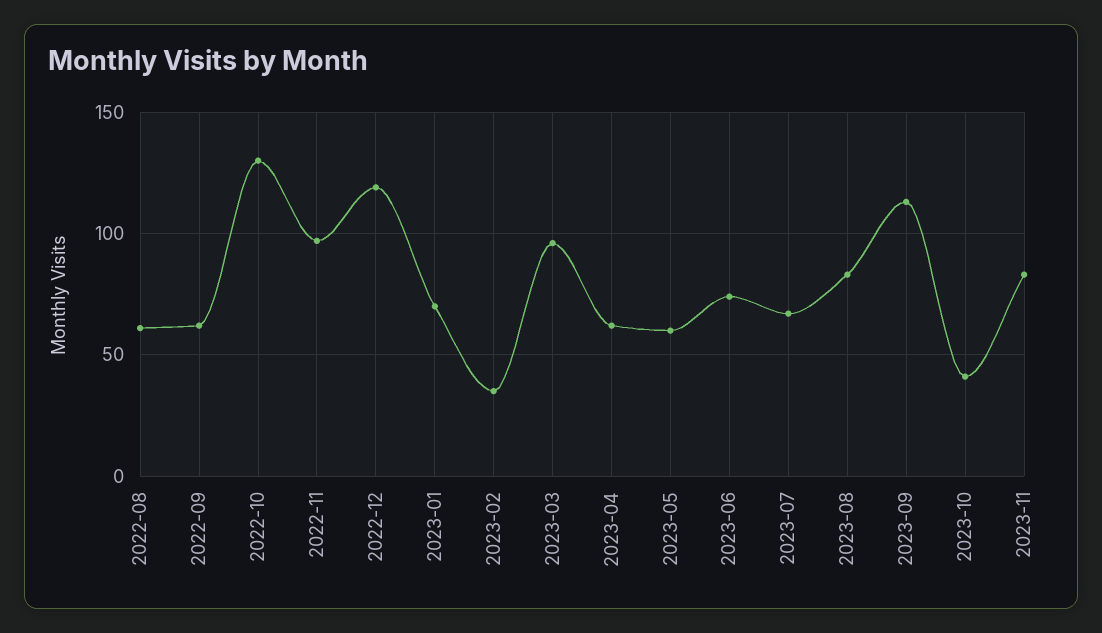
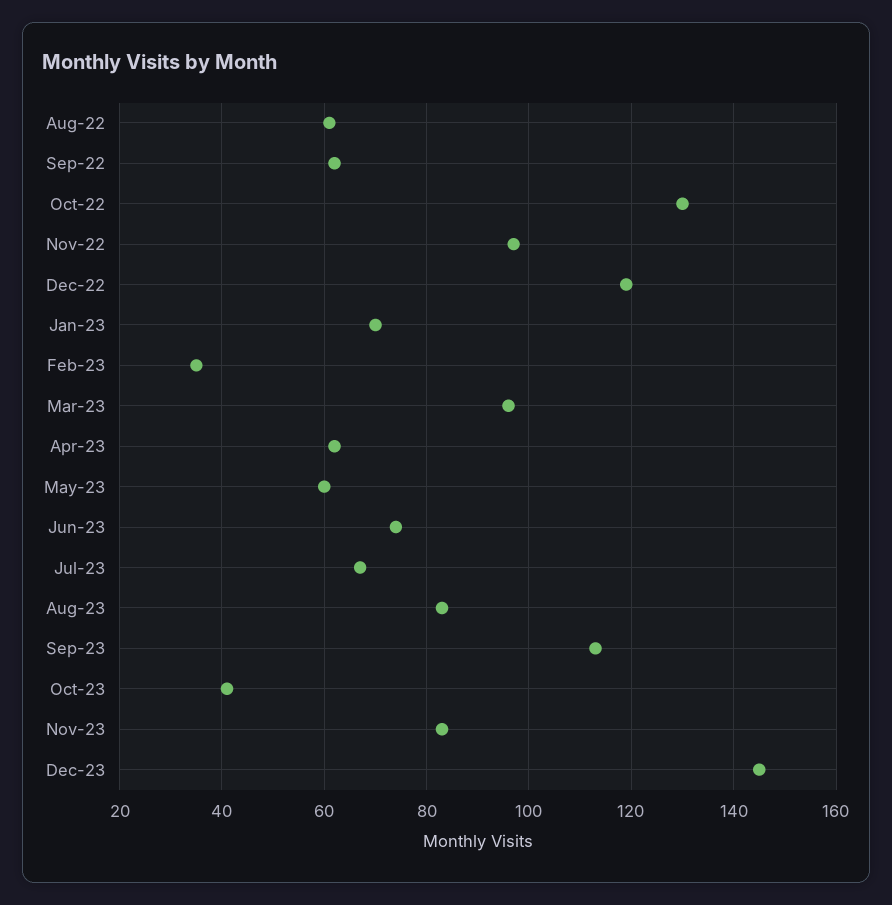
Dec-23: none -> 145

